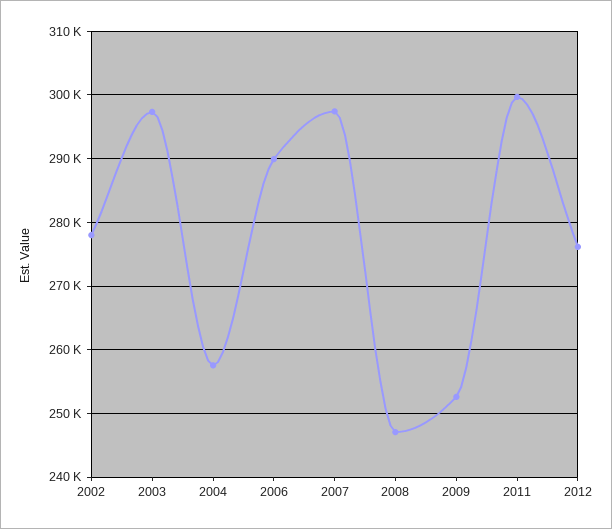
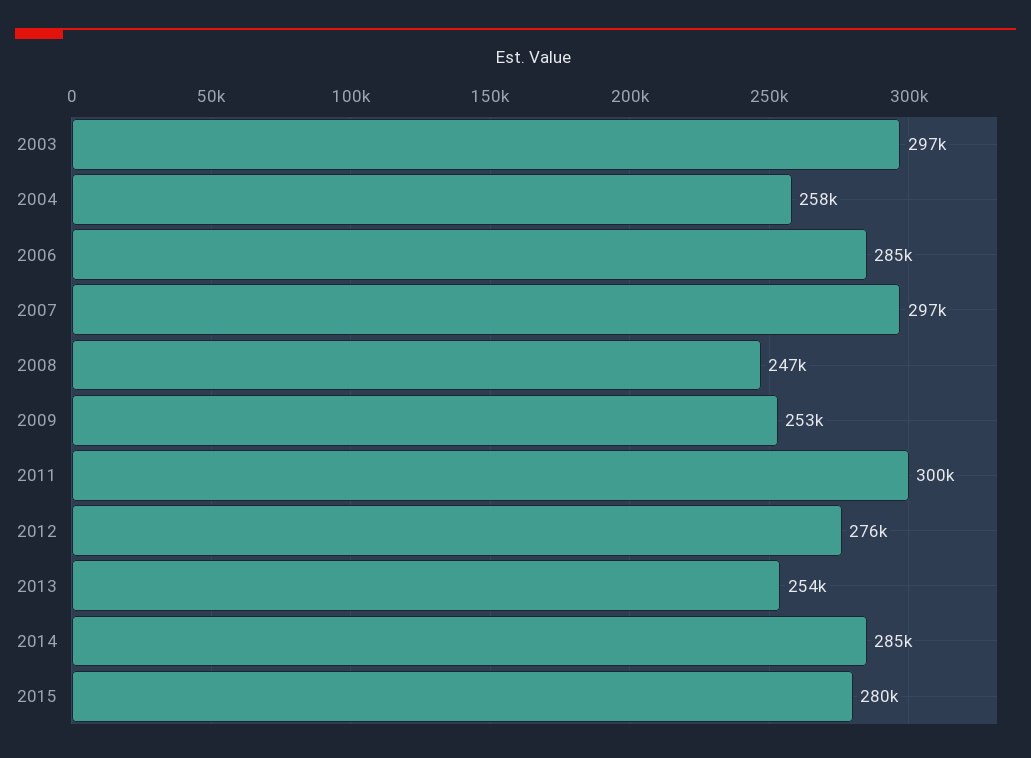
2002: 278000 -> none
2006: 290000 -> 285000
2013: none -> 254000
2014: none -> 285000
2015: none -> 280000

